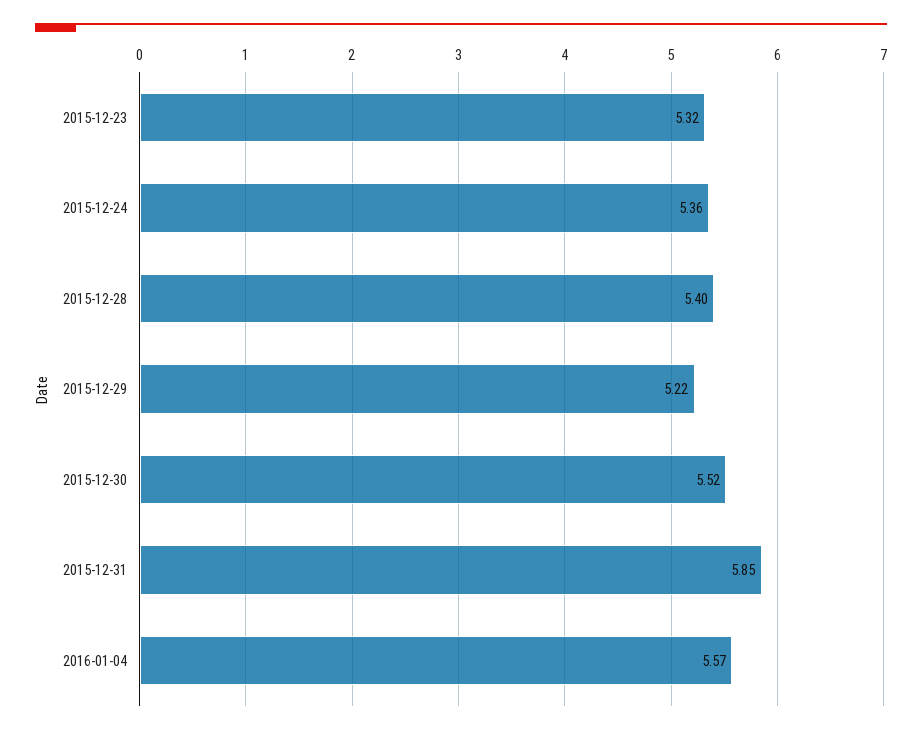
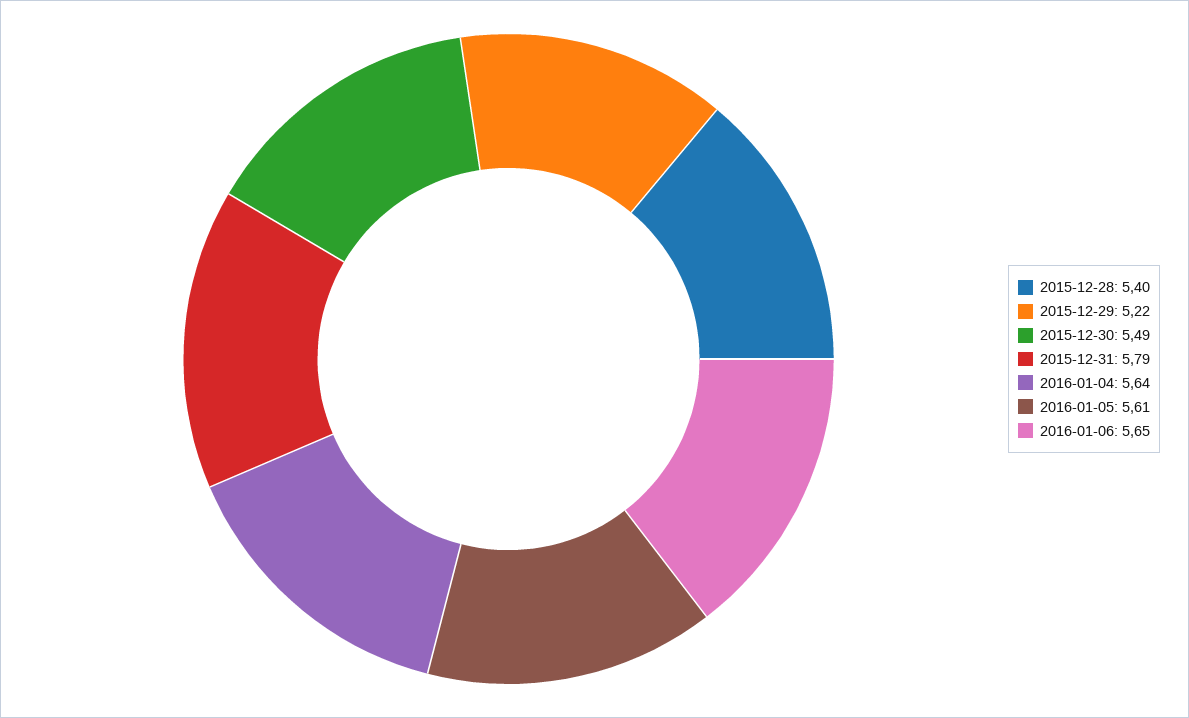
2015-12-23: 5.32 -> none
2015-12-24: 5.36 -> none
2015-12-30: 5.52 -> 5.49
2015-12-31: 5.85 -> 5.79
2016-01-04: 5.57 -> 5.64
2016-01-05: none -> 5.61
2016-01-06: none -> 5.65

